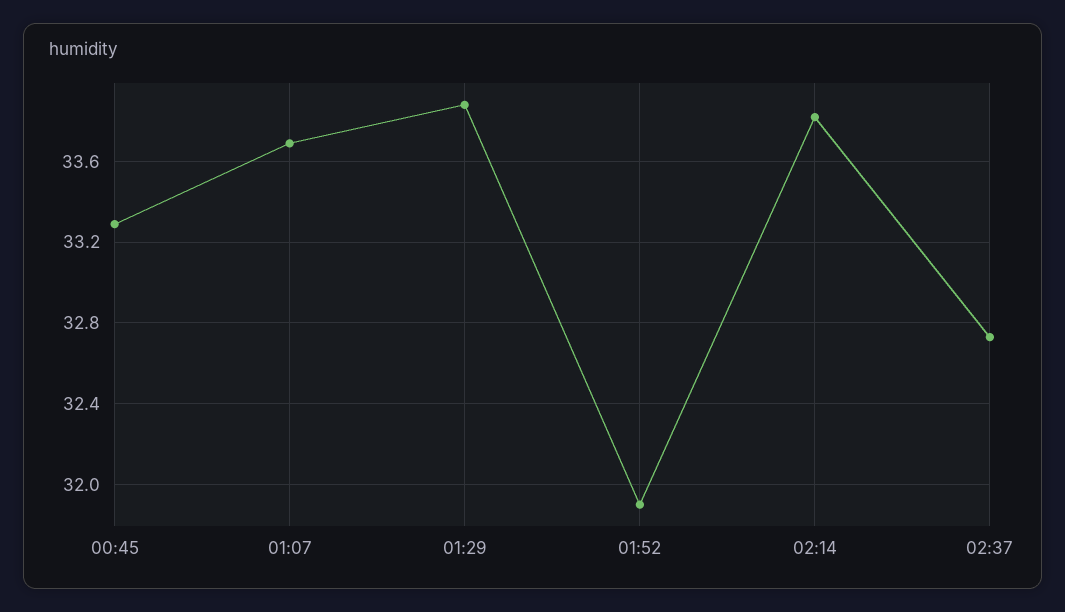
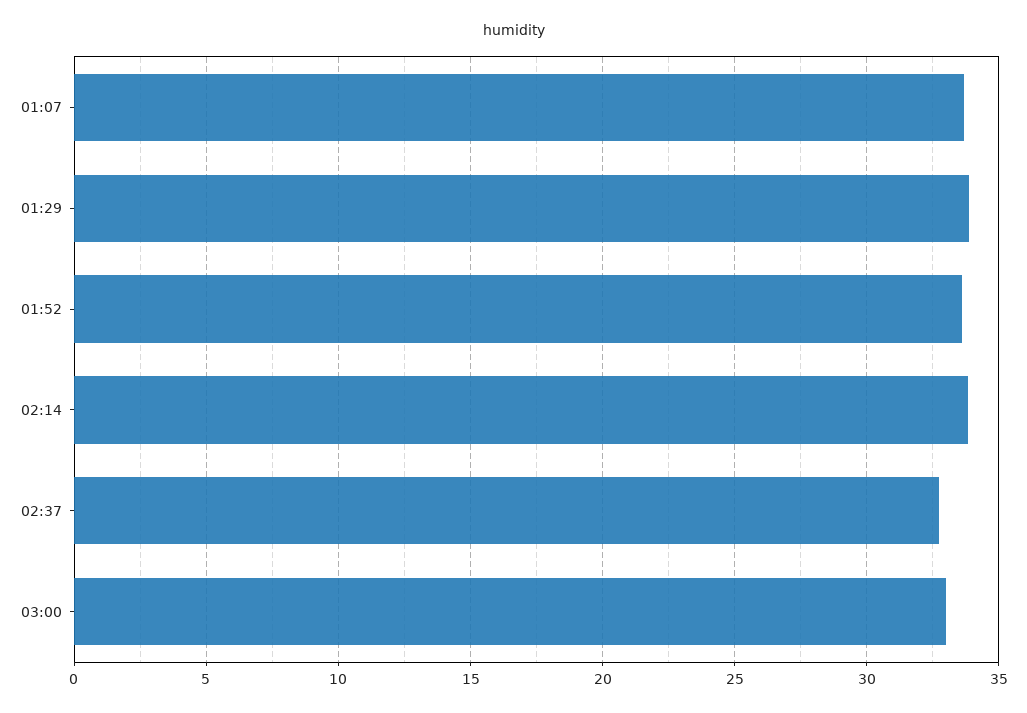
00:45: 33.3 -> none
01:52: 31.9 -> 33.5
03:00: none -> 33

